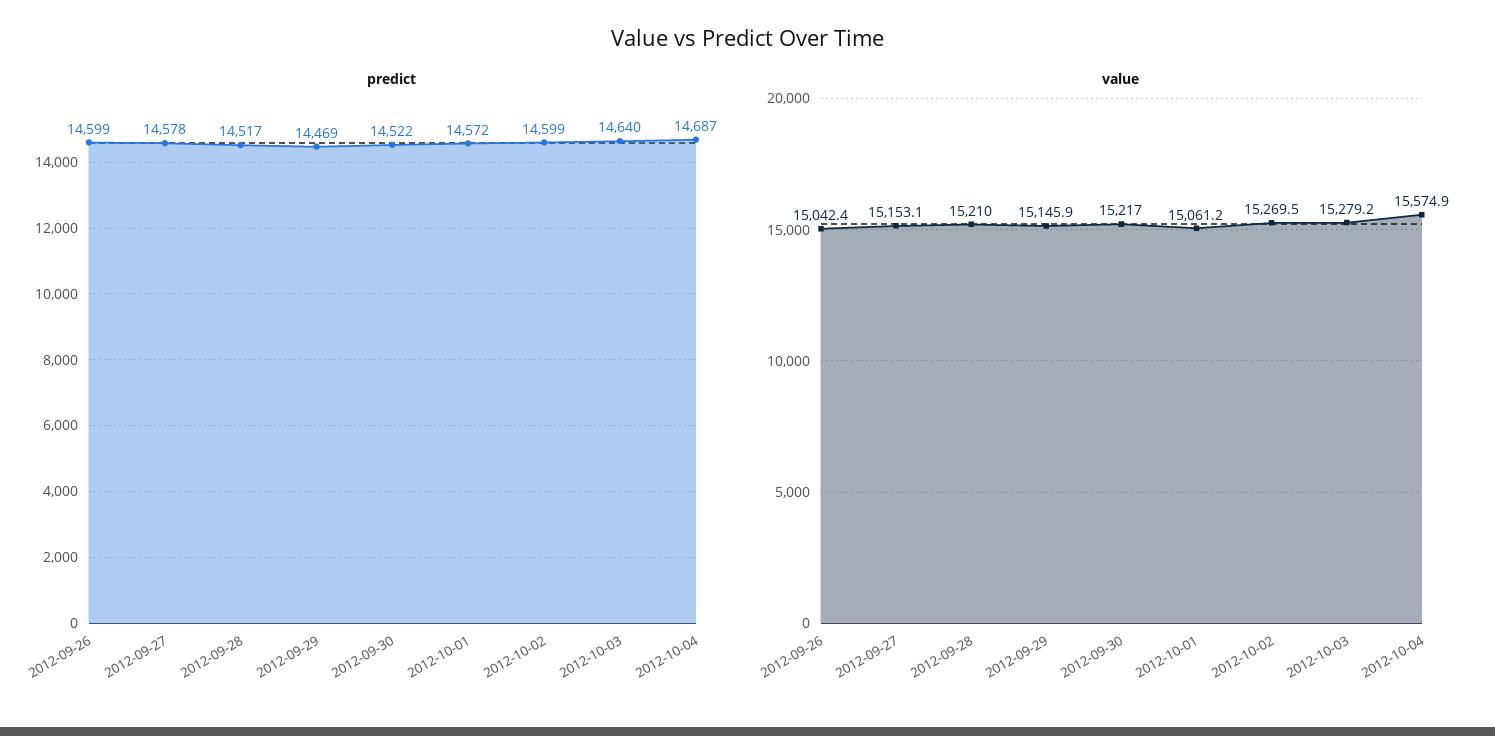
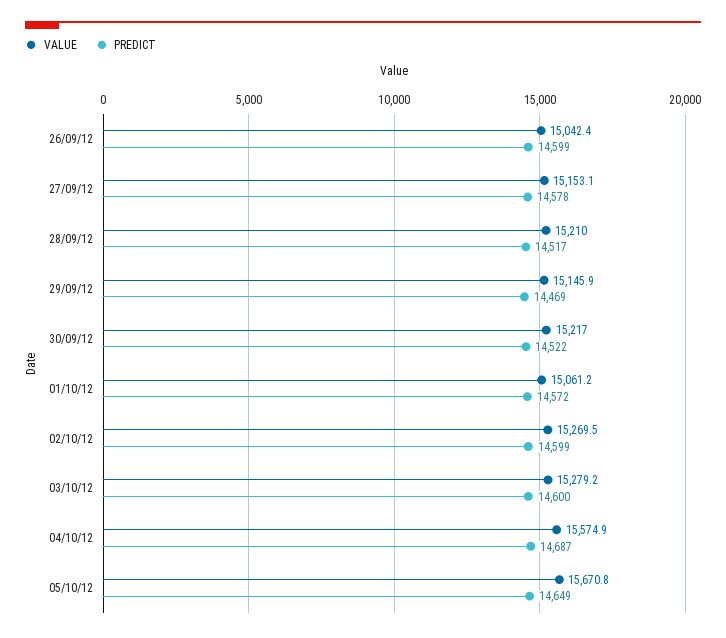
predict, 2012-10-03: 14640 -> 14600
value, 05/10/12: none -> 15670.8
predict, 05/10/12: none -> 14649

